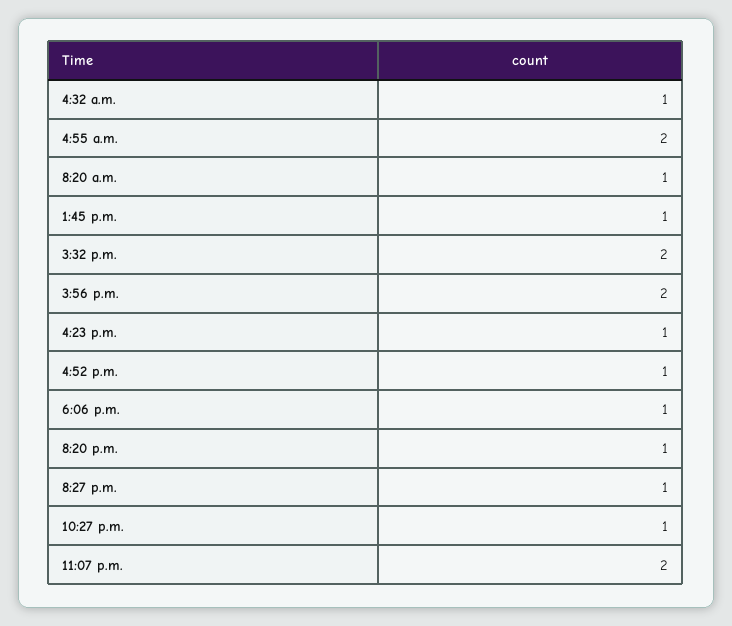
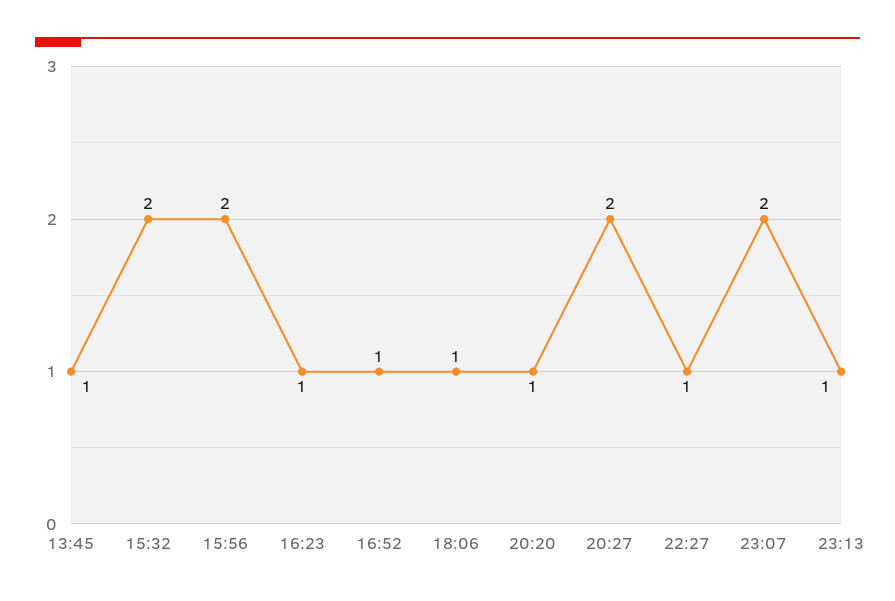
4:32 a.m.: 1 -> none
4:55 a.m.: 2 -> none
8:20 a.m.: 1 -> none
8:27 p.m.: 1 -> 2
23:13: none -> 1

